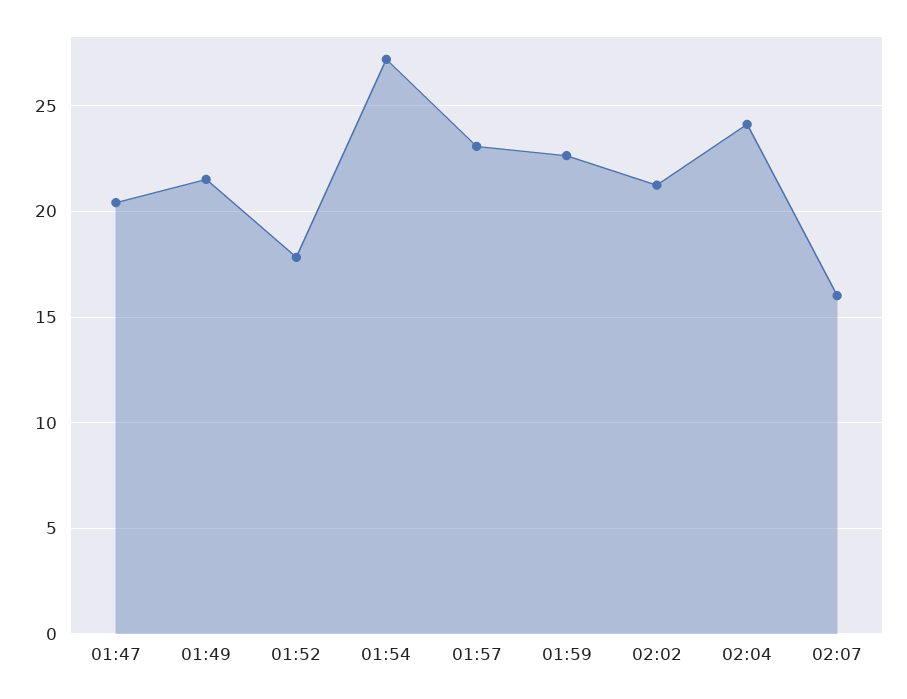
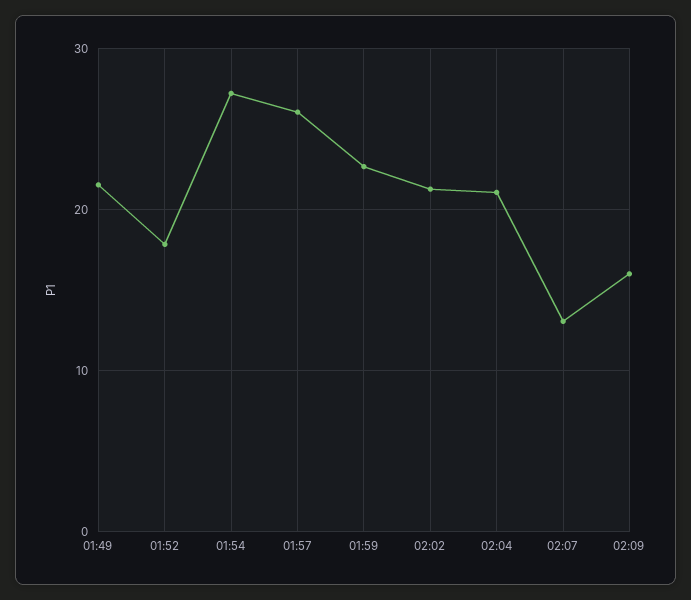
01:47: 20.5 -> none
01:57: 23 -> 26
02:04: 24 -> 21
02:07: 16 -> 13
02:09: none -> 16

